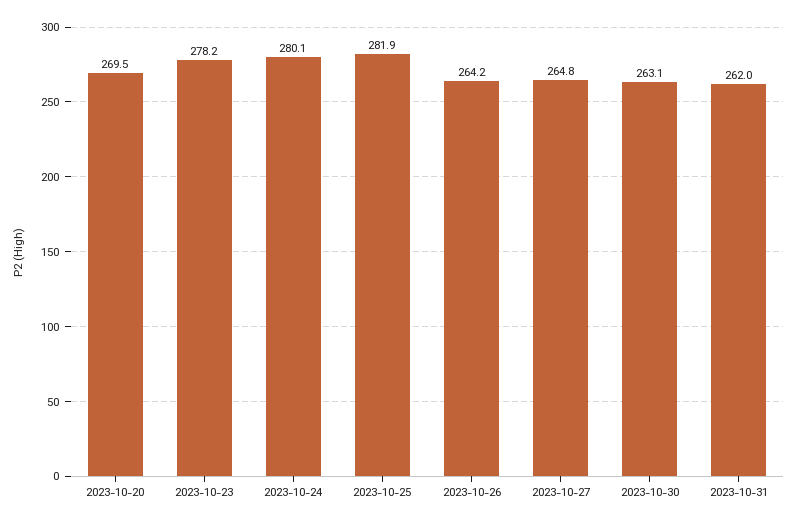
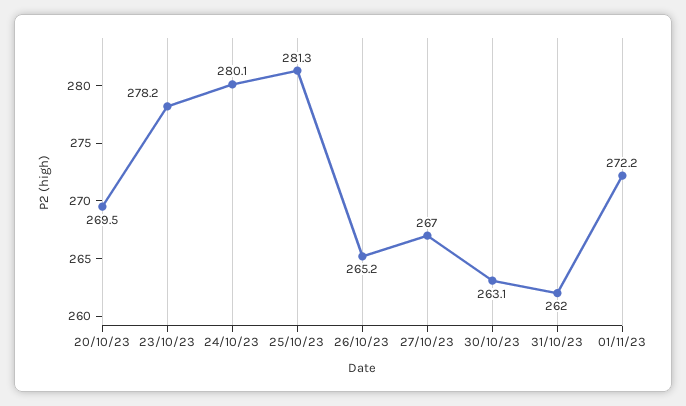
2023-10-25: 281.9 -> 281.3
2023-10-26: 264.2 -> 265.2
2023-10-27: 264.8 -> 267
01/11/23: none -> 272.2

